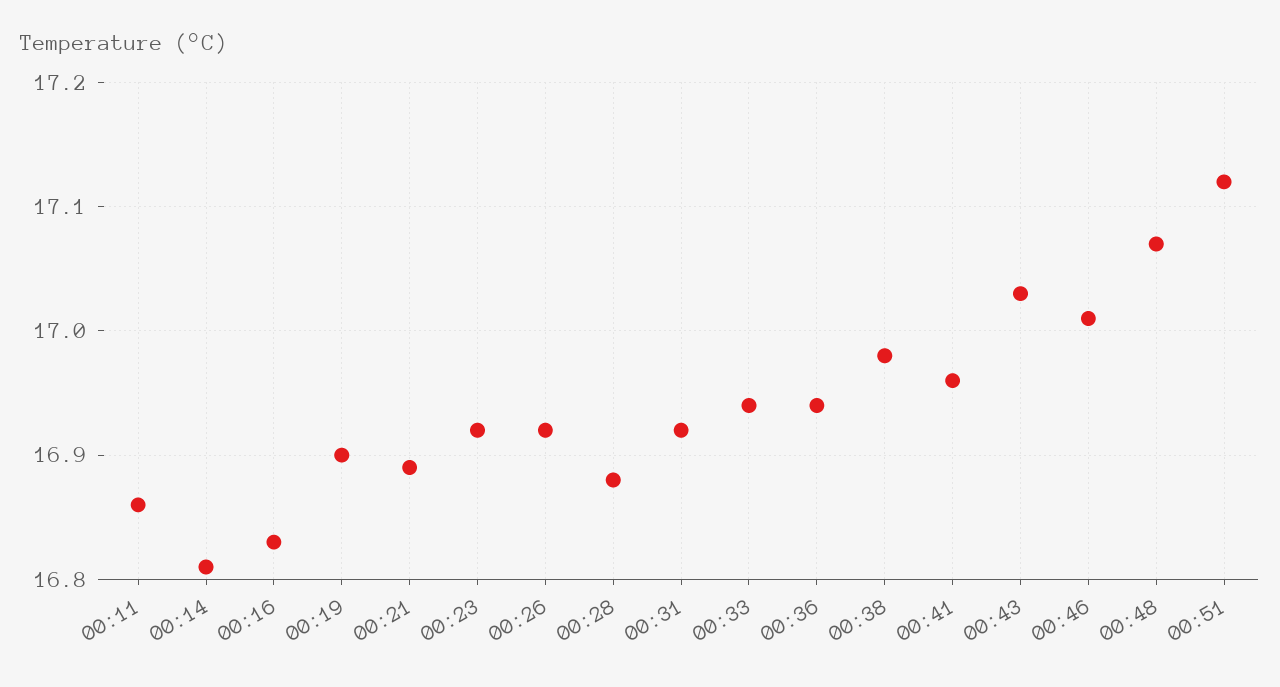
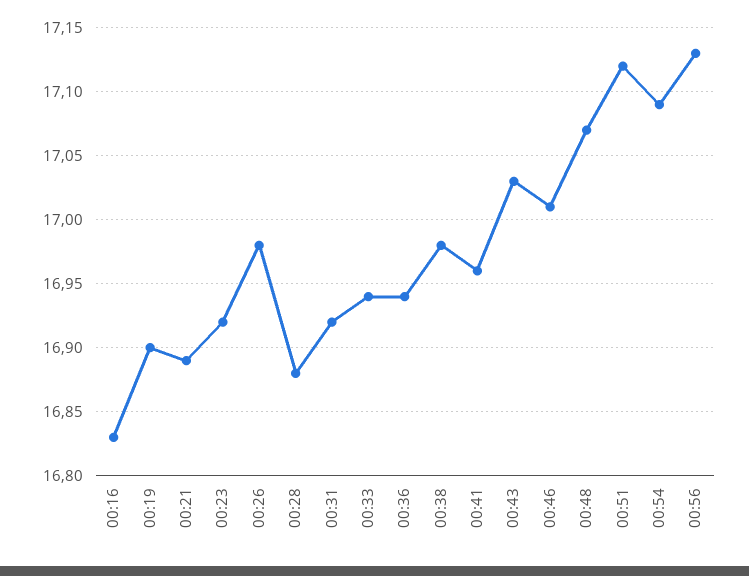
00:11: 16.86 -> none
00:14: 16.81 -> none
00:26: 16.92 -> 16.98
00:54: none -> 17.09
00:56: none -> 17.13

